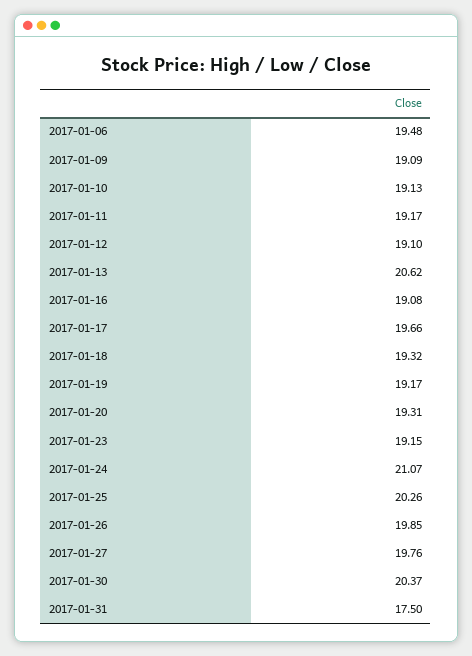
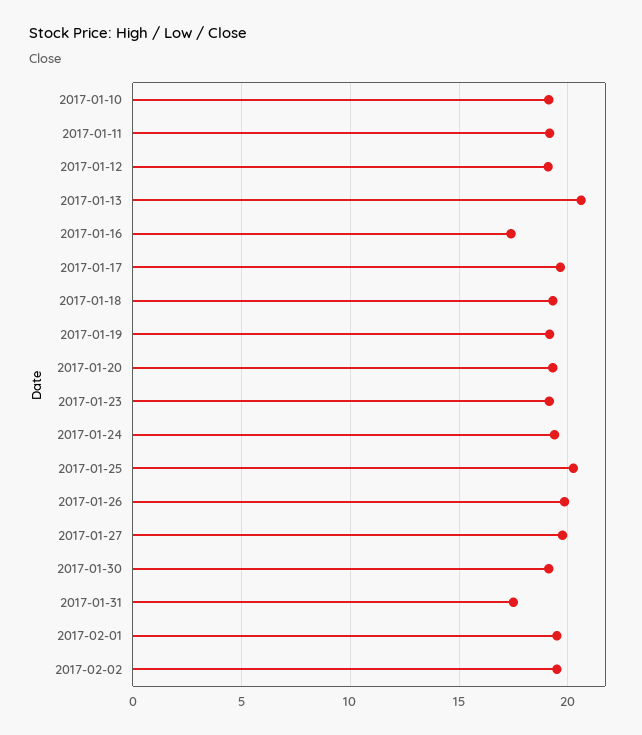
2017-01-06: 19.48 -> none
2017-01-09: 19.09 -> none
2017-01-16: 19.08 -> 17.5
2017-01-24: 21.07 -> 19.5
2017-01-30: 20.37 -> 19
2017-02-01: none -> 19.5
2017-02-02: none -> 19.5

